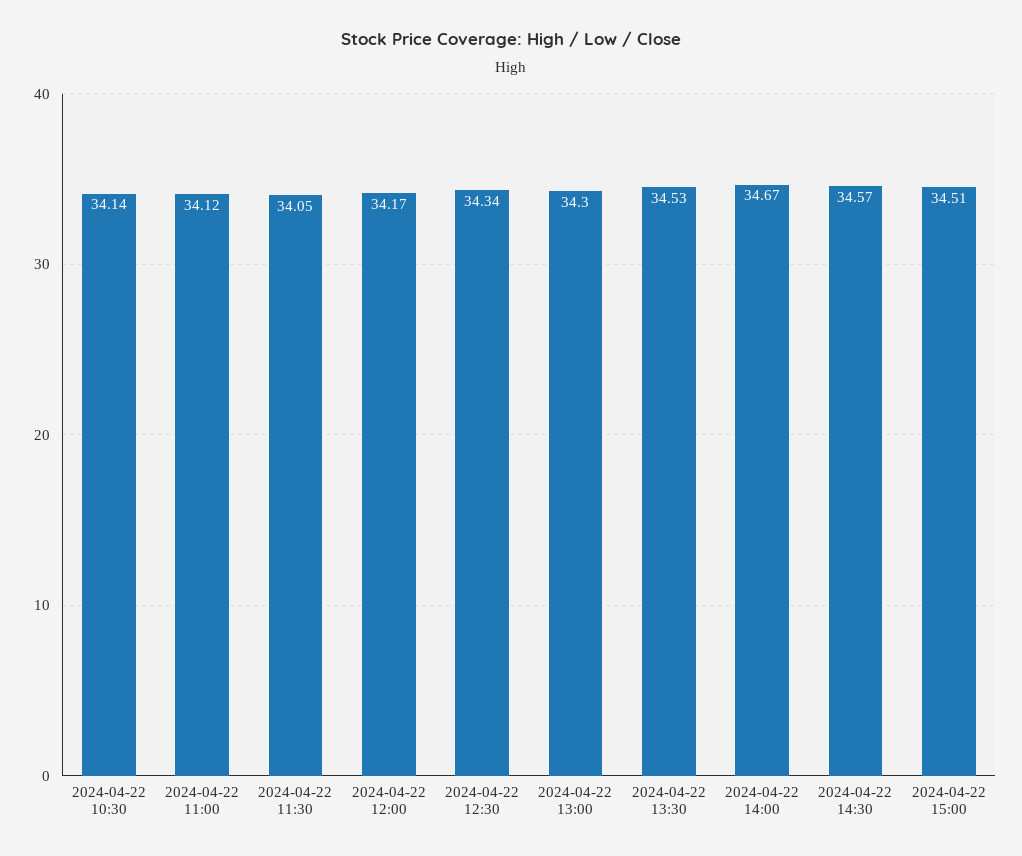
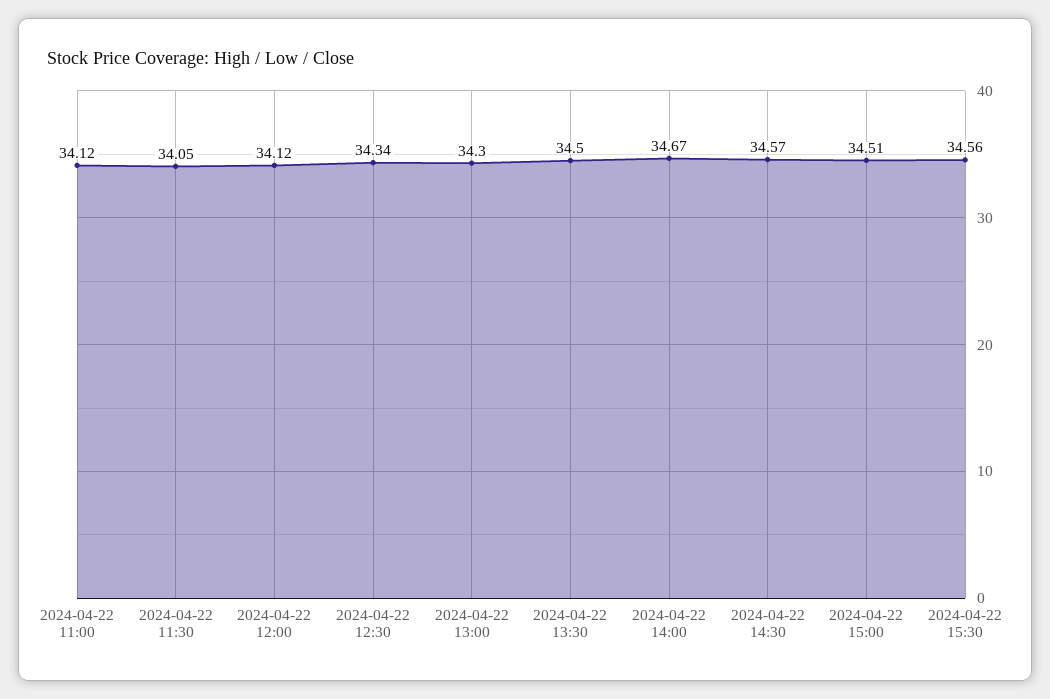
2024-04-22 10:30: 34.14 -> none
2024-04-22 12:00: 34.17 -> 34.12
2024-04-22 13:30: 34.53 -> 34.5
2024-04-22 15:30: none -> 34.56

